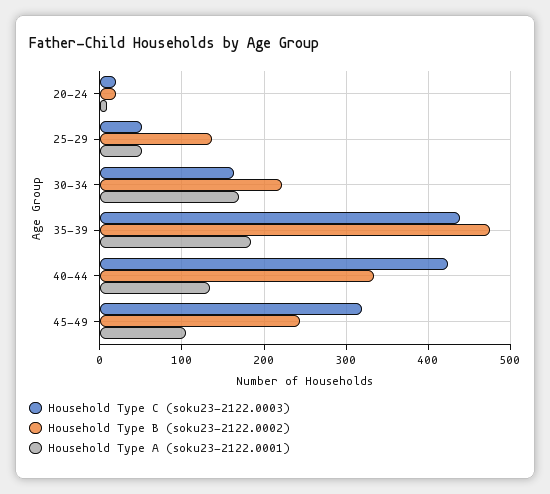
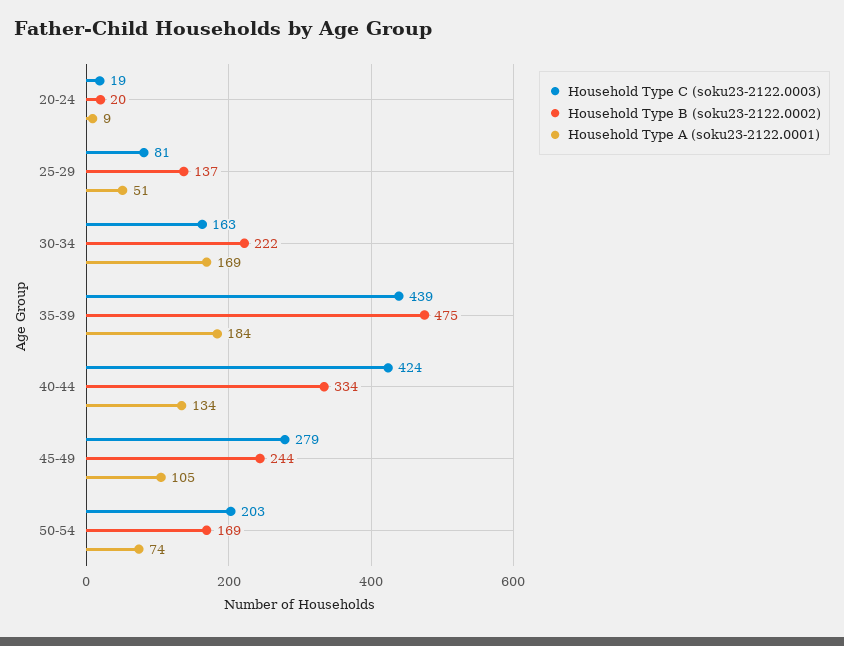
Household Type C (soku23-2122.0003), 25-29: 50 -> 81
Household Type C (soku23-2122.0003), 45-49: 320 -> 279
Household Type C (soku23-2122.0003), 50-54: none -> 203
Household Type B (soku23-2122.0002), 50-54: none -> 169
Household Type A (soku23-2122.0001), 50-54: none -> 74

